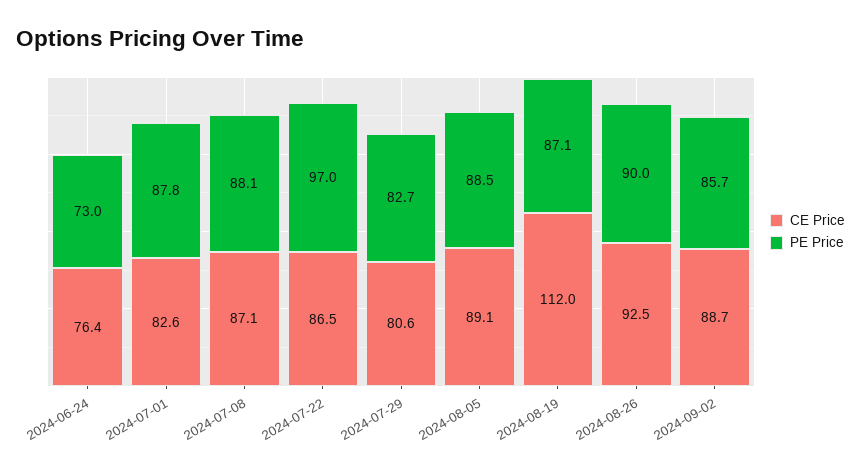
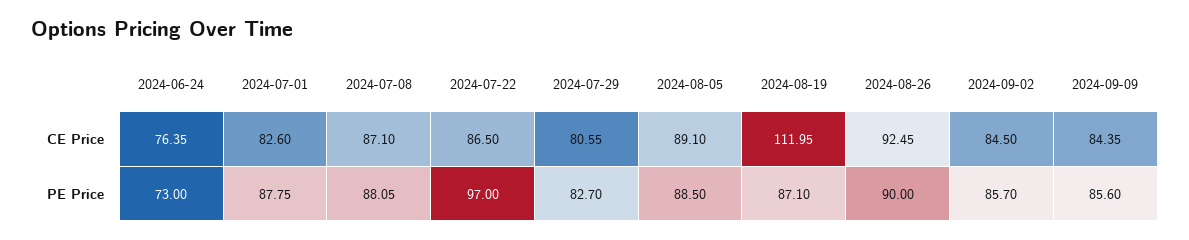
CE Price, 2024-09-02: 88.7 -> 84.5
CE Price, 2024-09-09: none -> 84.35
PE Price, 2024-09-09: none -> 85.6

